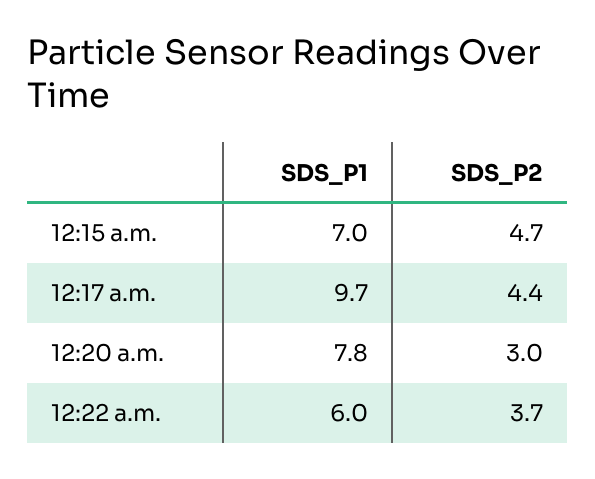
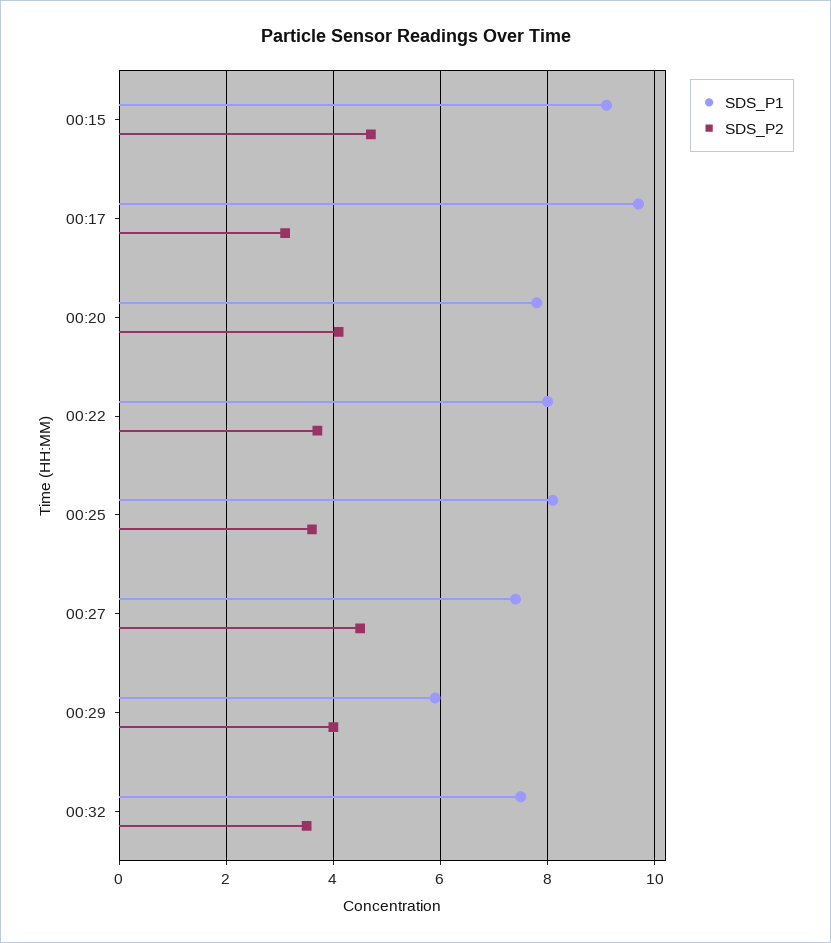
SDS_P1, 12:15 a.m.: 7 -> 9
SDS_P2, 12:17 a.m.: 4.4 -> 3
SDS_P2, 12:20 a.m.: 3 -> 4
SDS_P1, 12:22 a.m.: 6 -> 8
SDS_P1, 00:25: none -> 8
SDS_P2, 00:25: none -> 3.5
SDS_P1, 00:27: none -> 7.5
SDS_P2, 00:27: none -> 4.5
SDS_P1, 00:29: none -> 6
SDS_P2, 00:29: none -> 4
SDS_P1, 00:32: none -> 7.5
SDS_P2, 00:32: none -> 3.5

